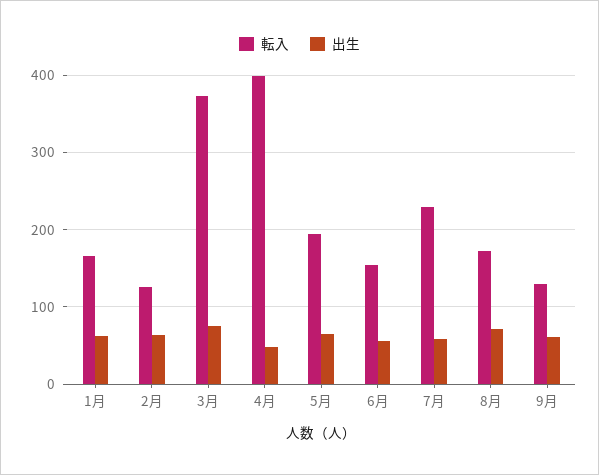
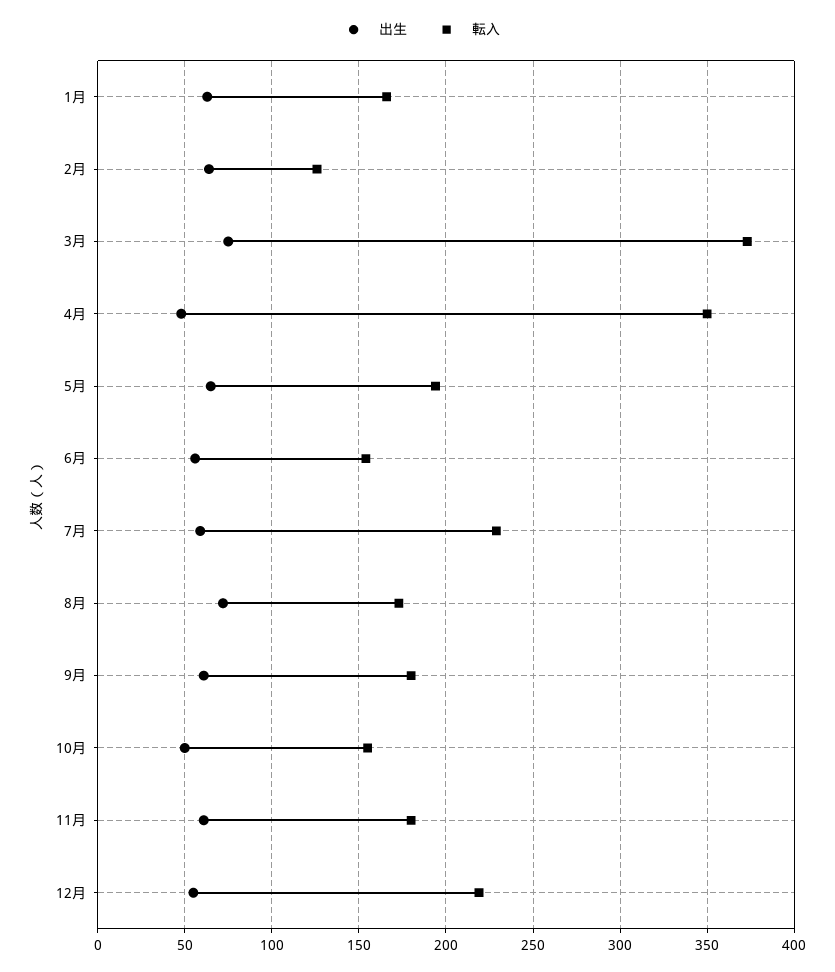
転入, 4月: 400 -> 350
転入, 9月: 130 -> 180
出生, 10月: none -> 50
転入, 10月: none -> 155
出生, 11月: none -> 60
転入, 11月: none -> 180
出生, 12月: none -> 55
転入, 12月: none -> 220

